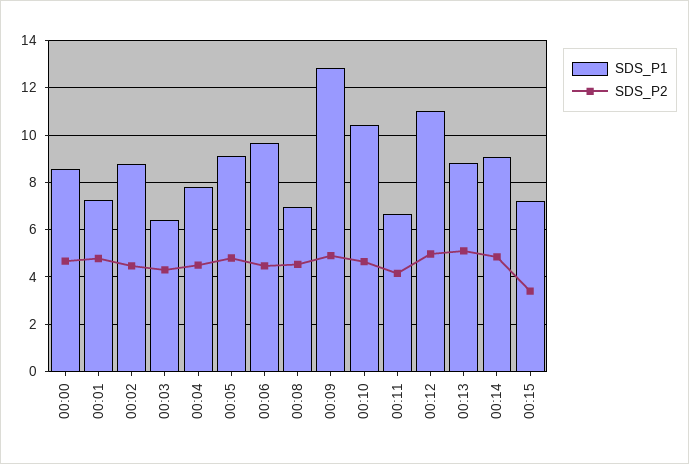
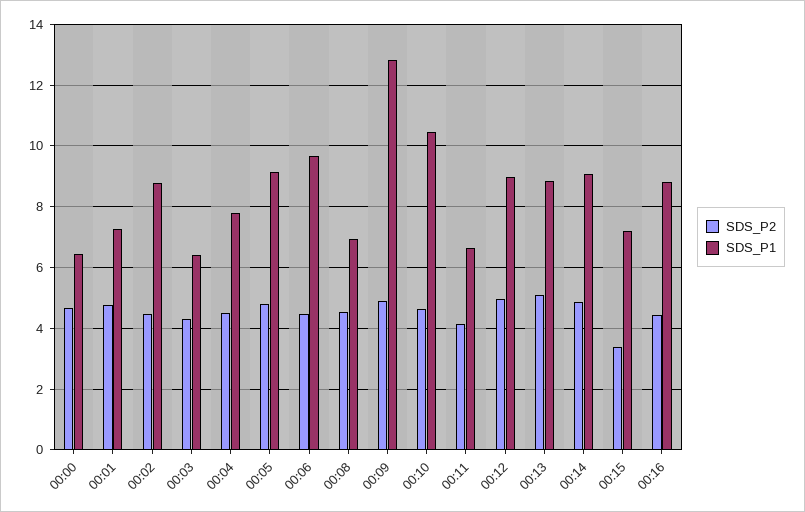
SDS_P1, 00:00: 8.5 -> 6.4
SDS_P1, 00:12: 11 -> 9
SDS_P2, 00:16: none -> 4.4
SDS_P1, 00:16: none -> 8.8

